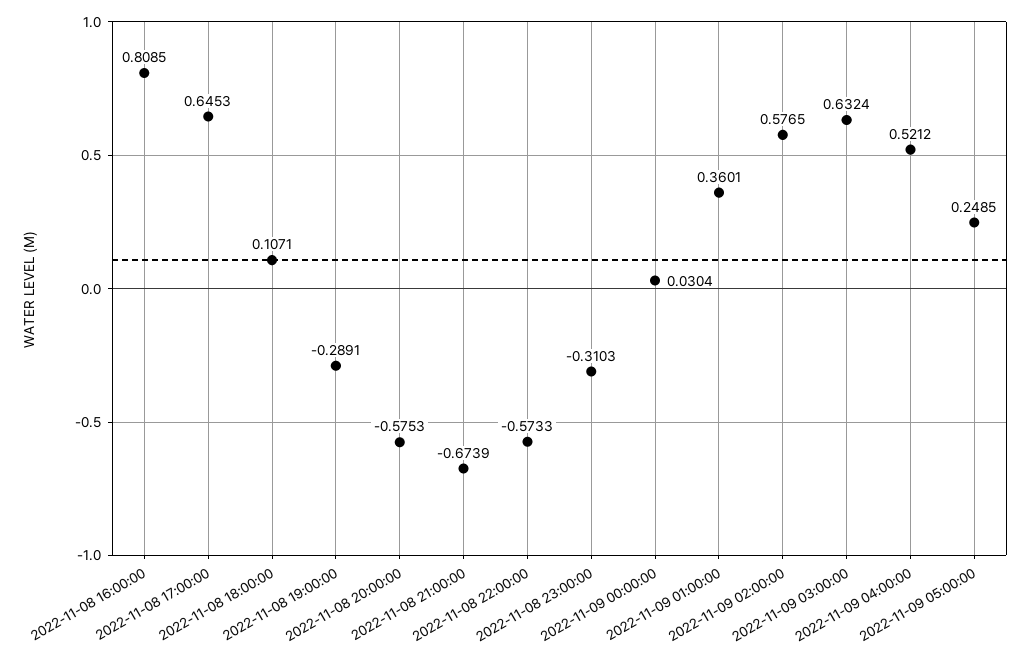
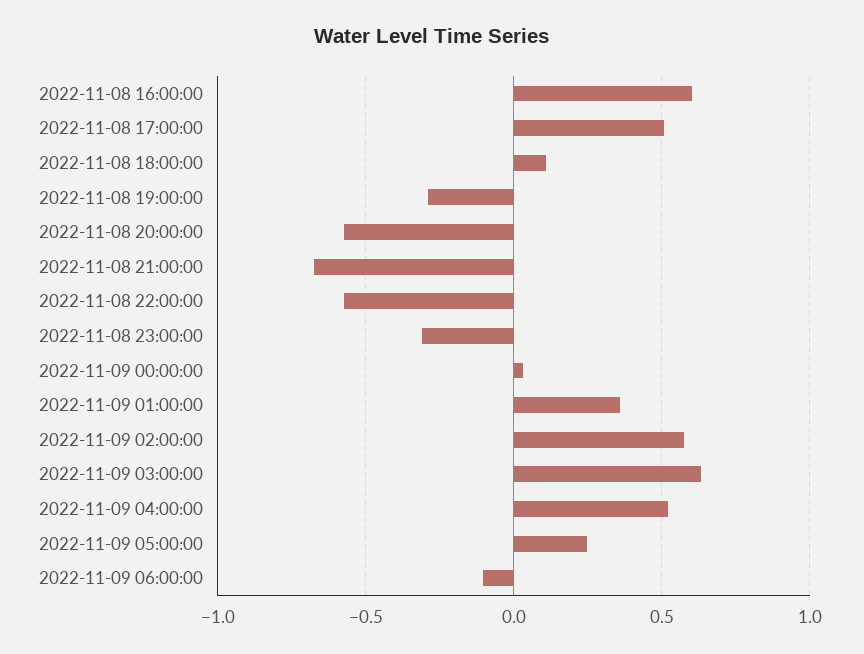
2022-11-08 16:00:00: 0.8085 -> 0.6
2022-11-08 17:00:00: 0.6453 -> 0.5
2022-11-09 06:00:00: none -> -0.1

